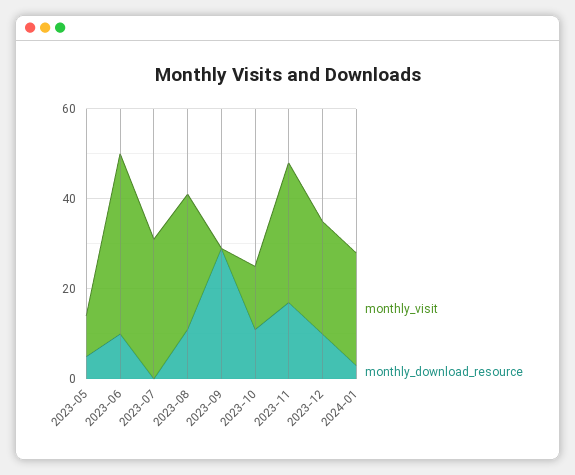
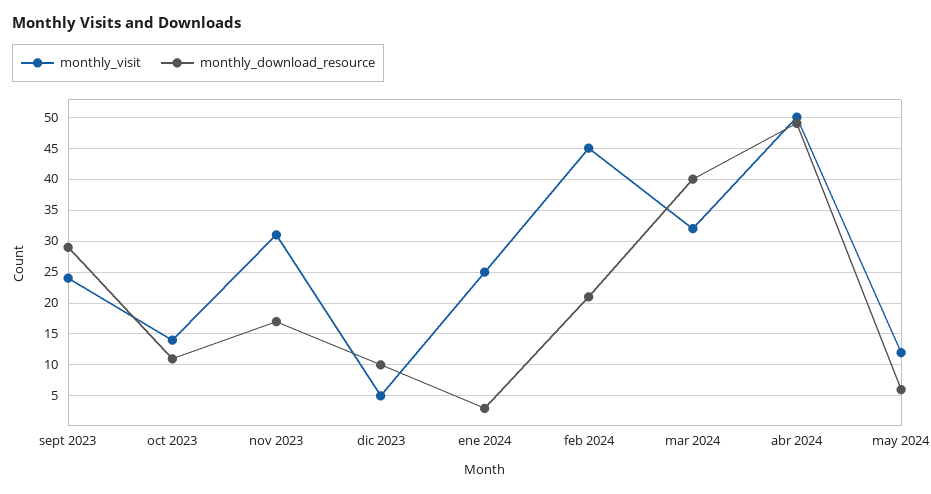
monthly_visit, 2023-05: 10 -> none
monthly_download_resource, 2023-05: 5 -> none
monthly_visit, 2023-06: 40 -> none
monthly_download_resource, 2023-06: 10 -> none
monthly_visit, 2023-07: 30 -> none
monthly_download_resource, 2023-07: 0 -> none
monthly_visit, 2023-08: 30 -> none
monthly_download_resource, 2023-08: 10 -> none
monthly_visit, 2023-09: 0 -> 24
monthly_visit, 2023-12: 25 -> 5
monthly_visit, feb 2024: none -> 45
monthly_download_resource, feb 2024: none -> 21
monthly_visit, mar 2024: none -> 32
monthly_download_resource, mar 2024: none -> 40
monthly_visit, abr 2024: none -> 50
monthly_download_resource, abr 2024: none -> 49
monthly_visit, may 2024: none -> 12
monthly_download_resource, may 2024: none -> 6

